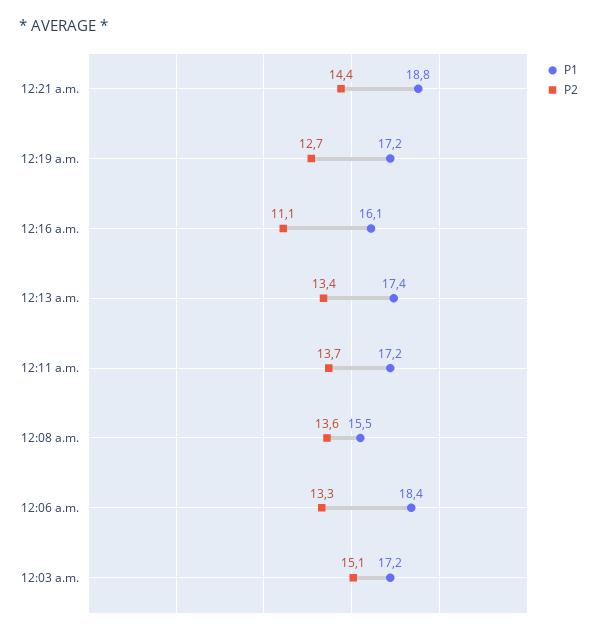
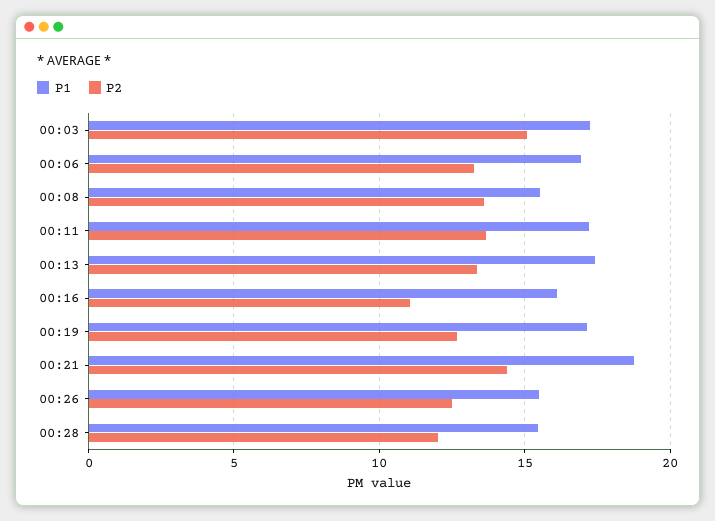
P1, 12:06 a.m.: 18.4 -> 17
P1, 00:26: none -> 15.5
P2, 00:26: none -> 12.5
P1, 00:28: none -> 15.5
P2, 00:28: none -> 12

